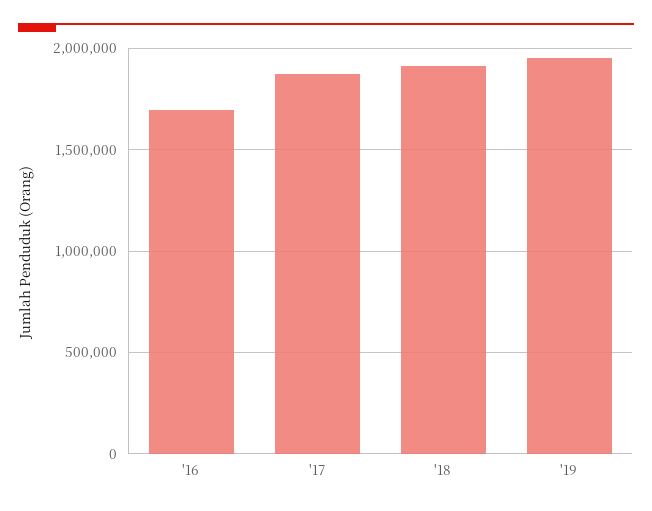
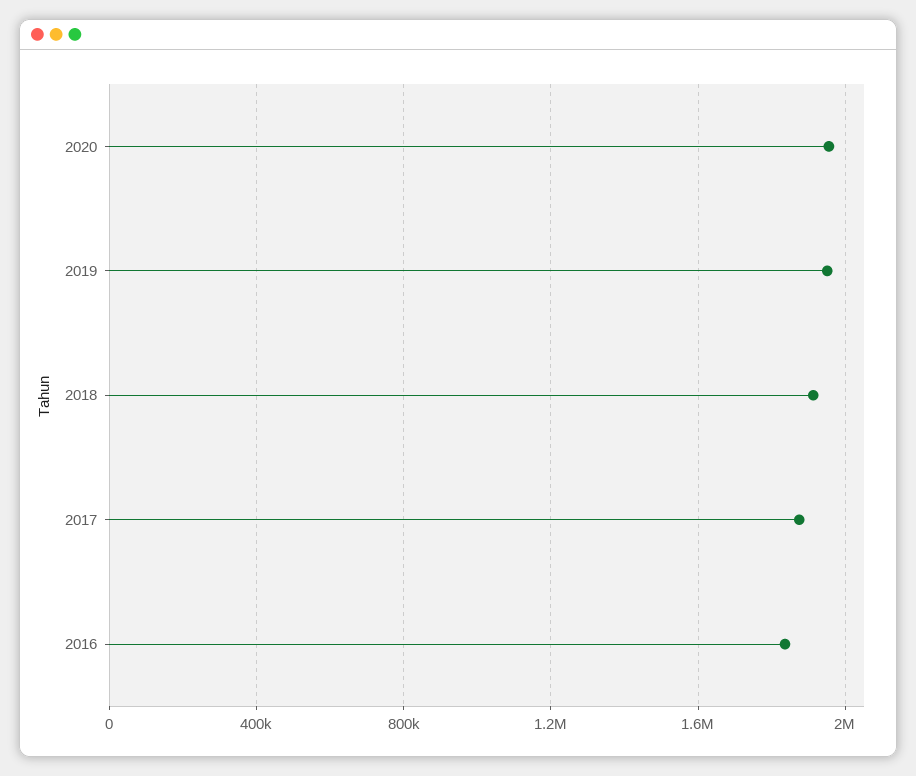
'16: 1700000 -> 1850000
2020: none -> 1950000

